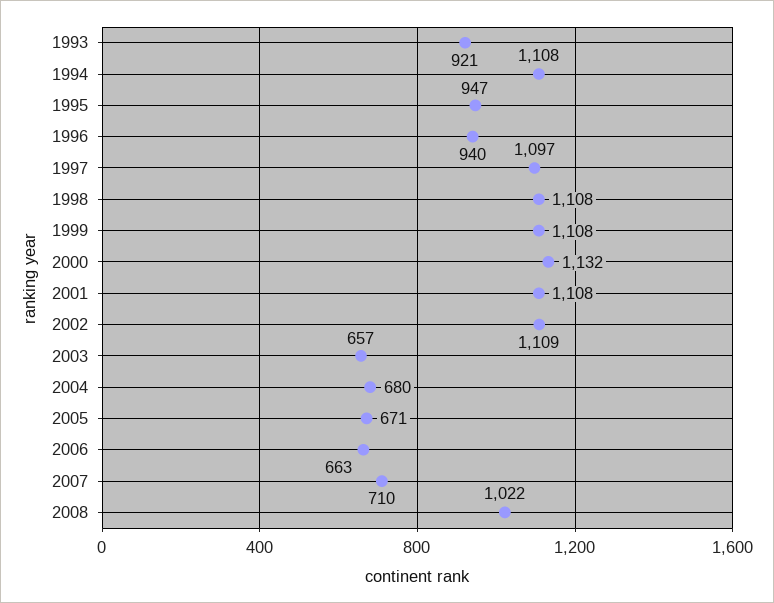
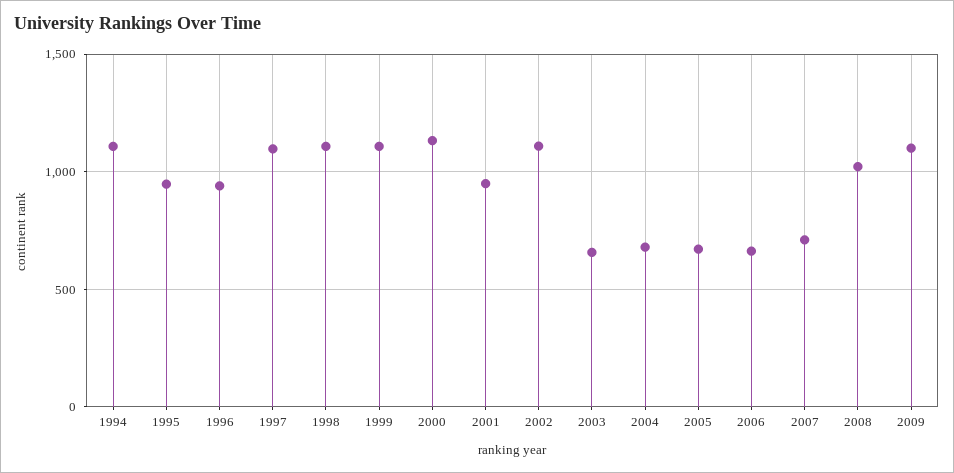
1993: 921 -> none
2001: 1108 -> 950
2009: none -> 1100

